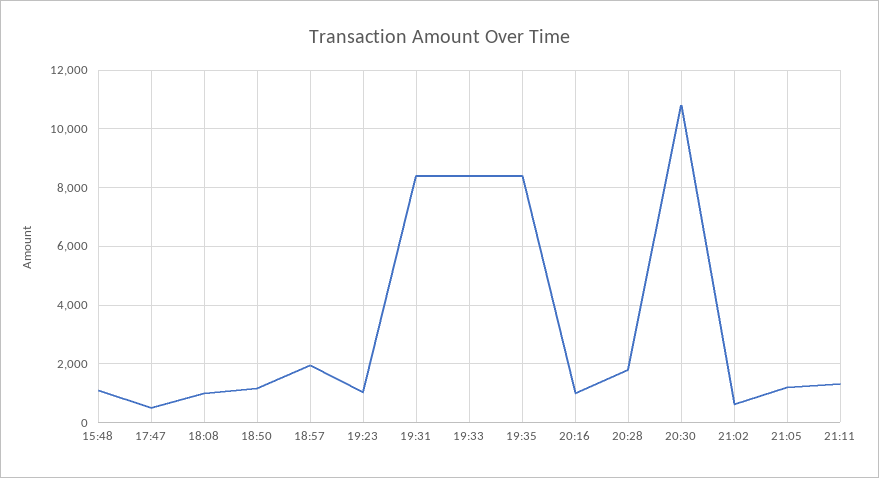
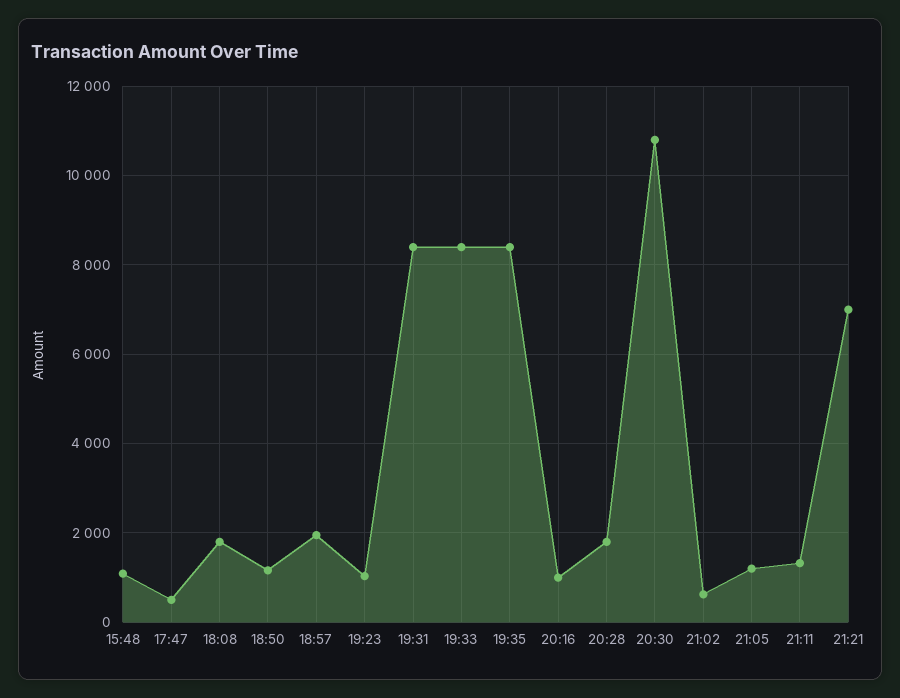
18:08: 1000 -> 1800
21:21: none -> 7000

